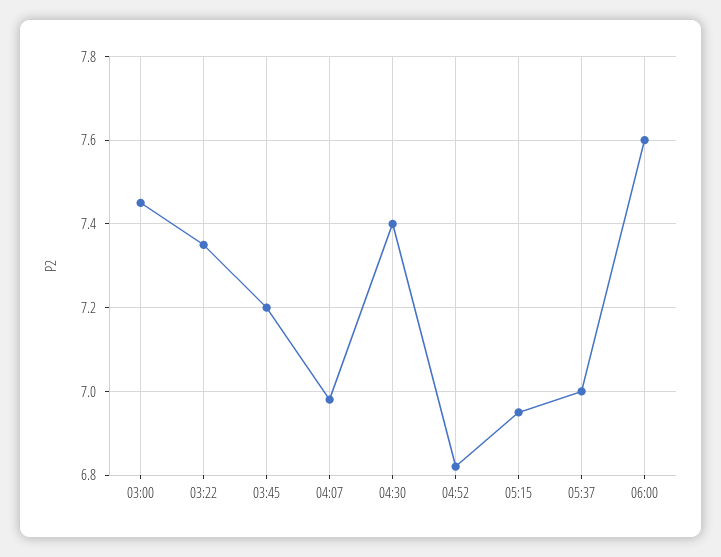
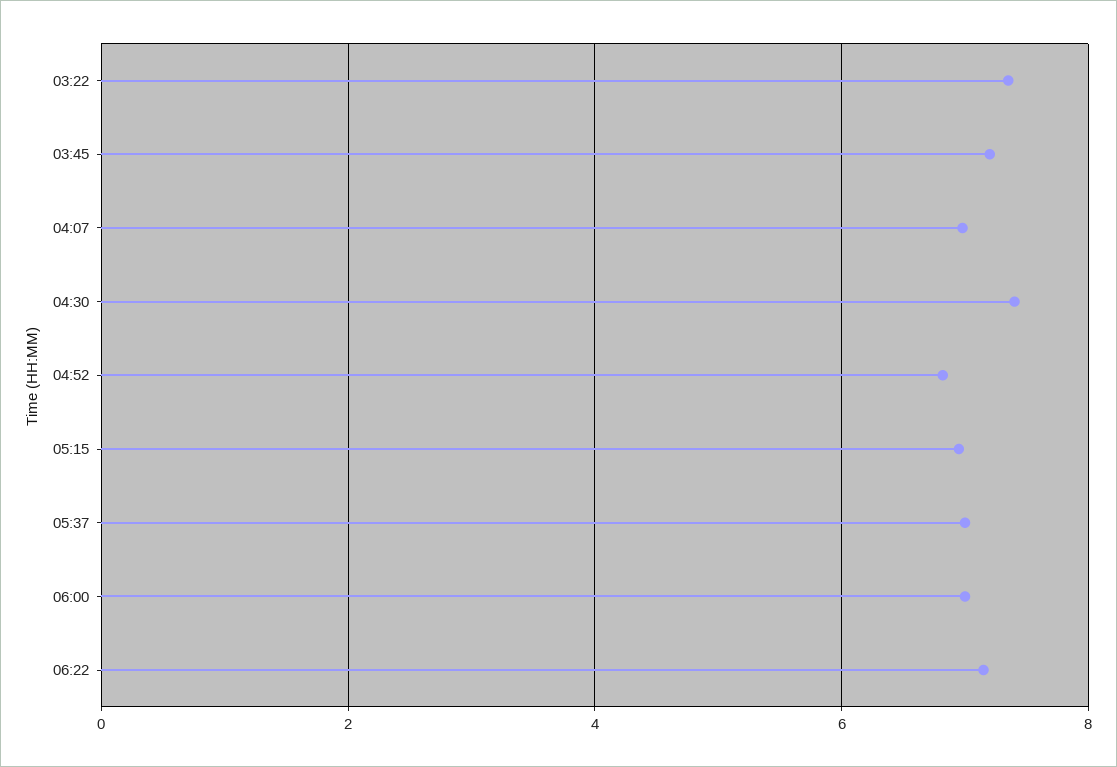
03:00: 7.45 -> none
06:00: 7.6 -> 7
06:22: none -> 7.2

